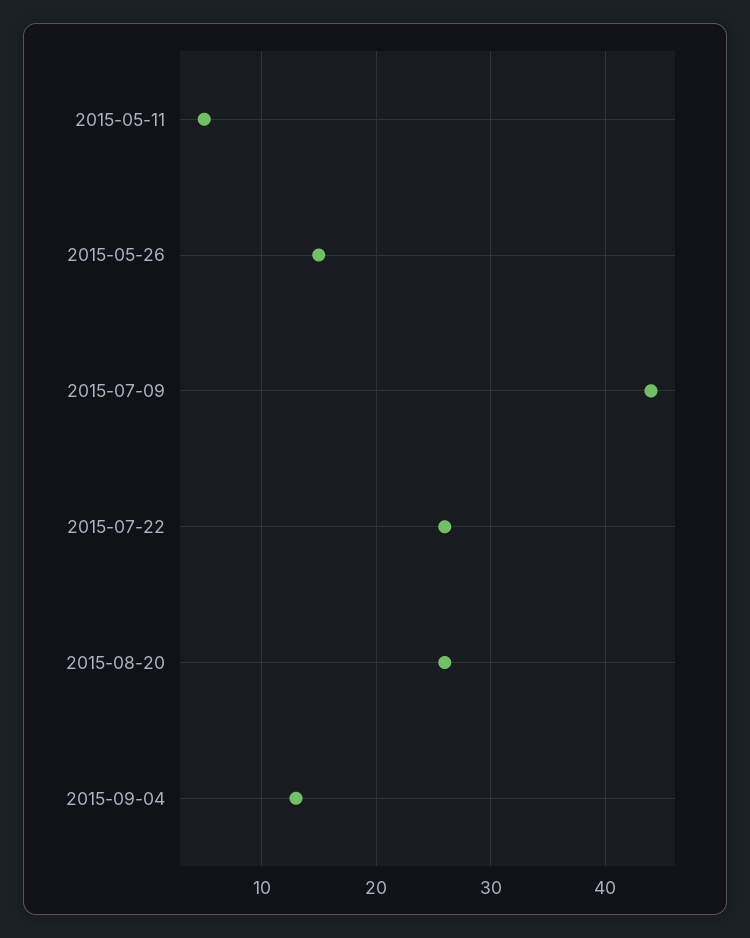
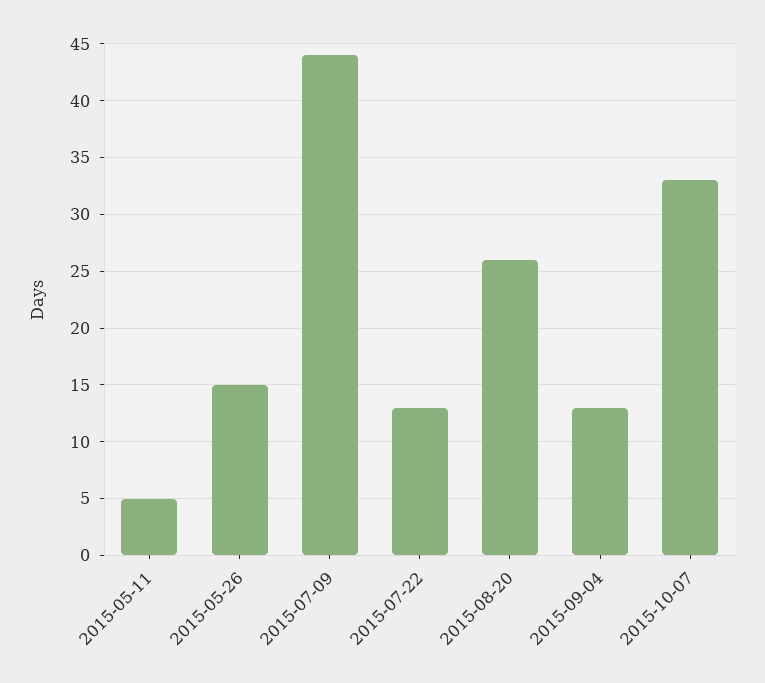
2015-07-22: 26 -> 13
2015-10-07: none -> 33

